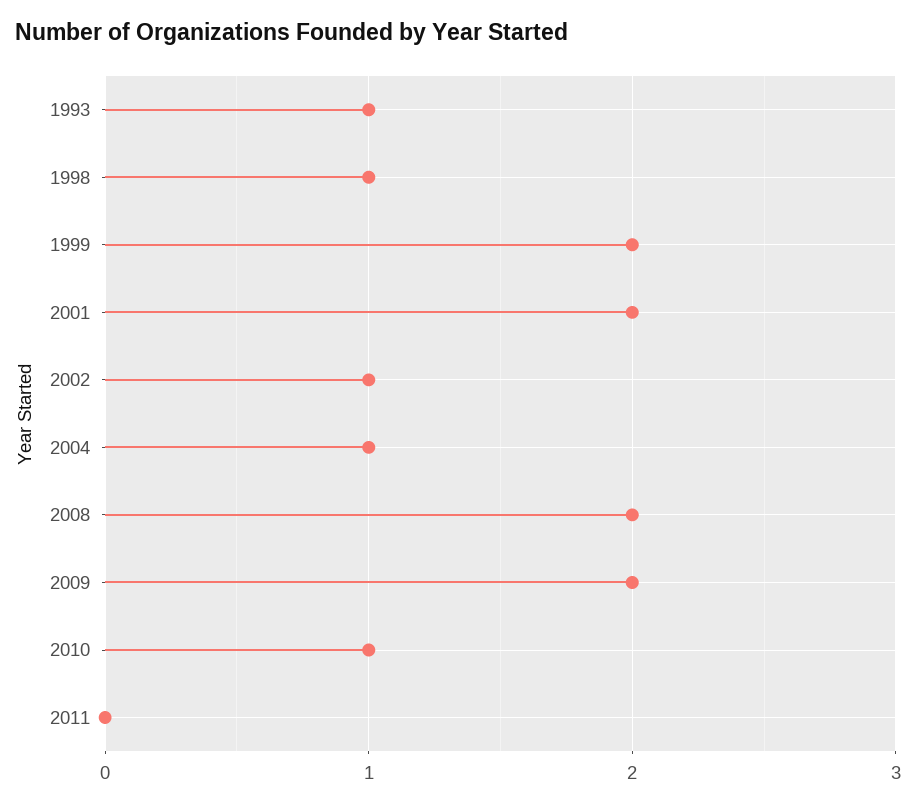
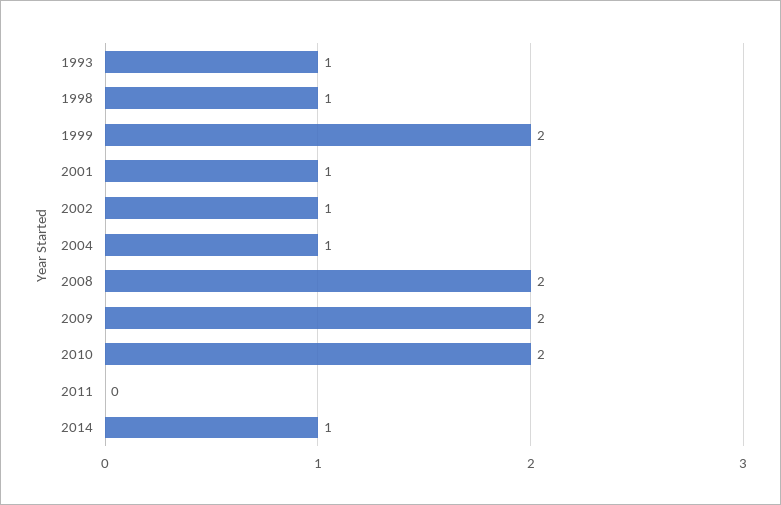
2001: 2 -> 1
2010: 1 -> 2
2014: none -> 1

